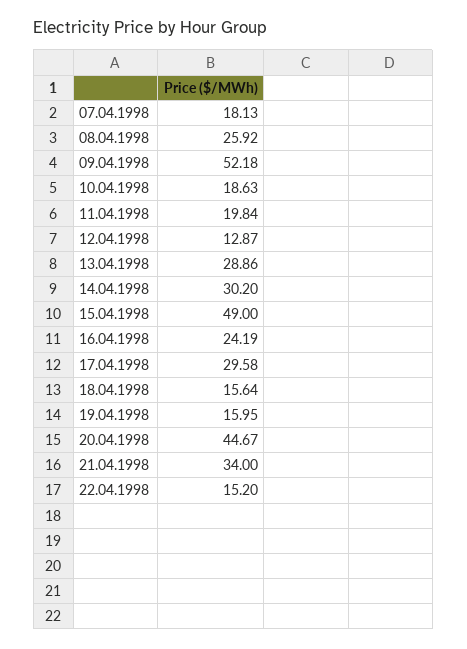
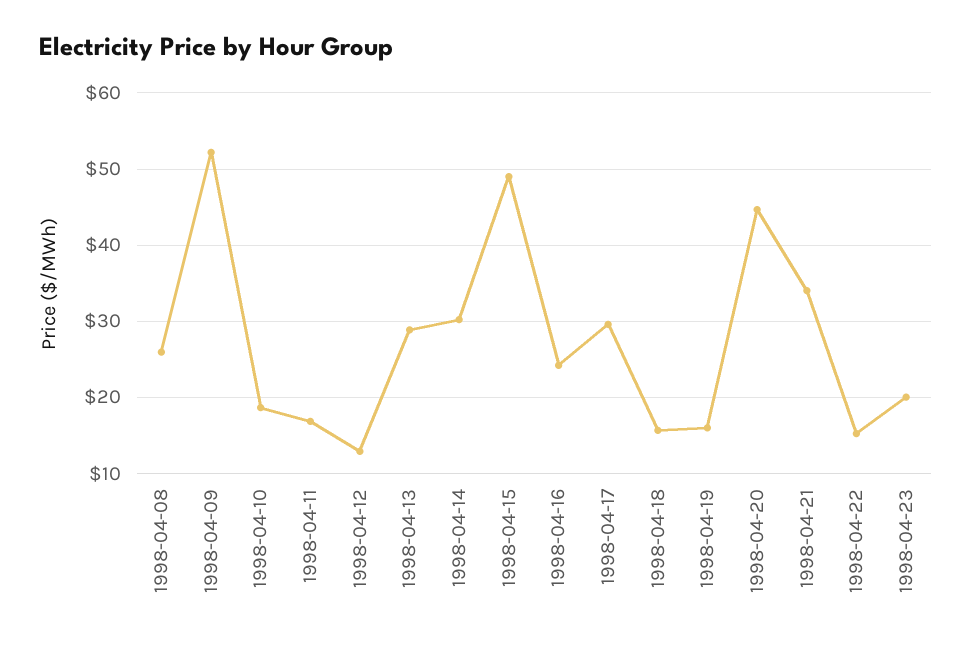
07.04.1998: 18.13 -> none
11.04.1998: 19.84 -> 17
1998-04-23: none -> 20

